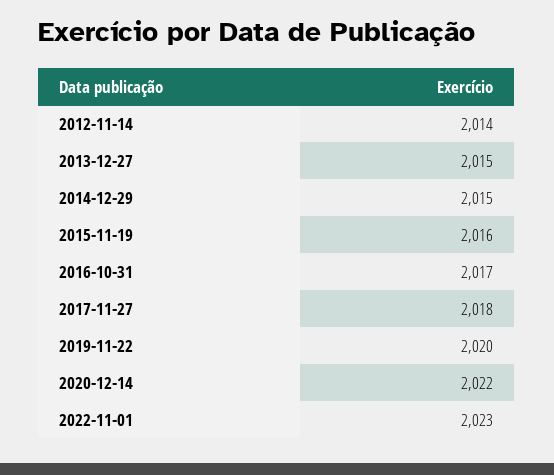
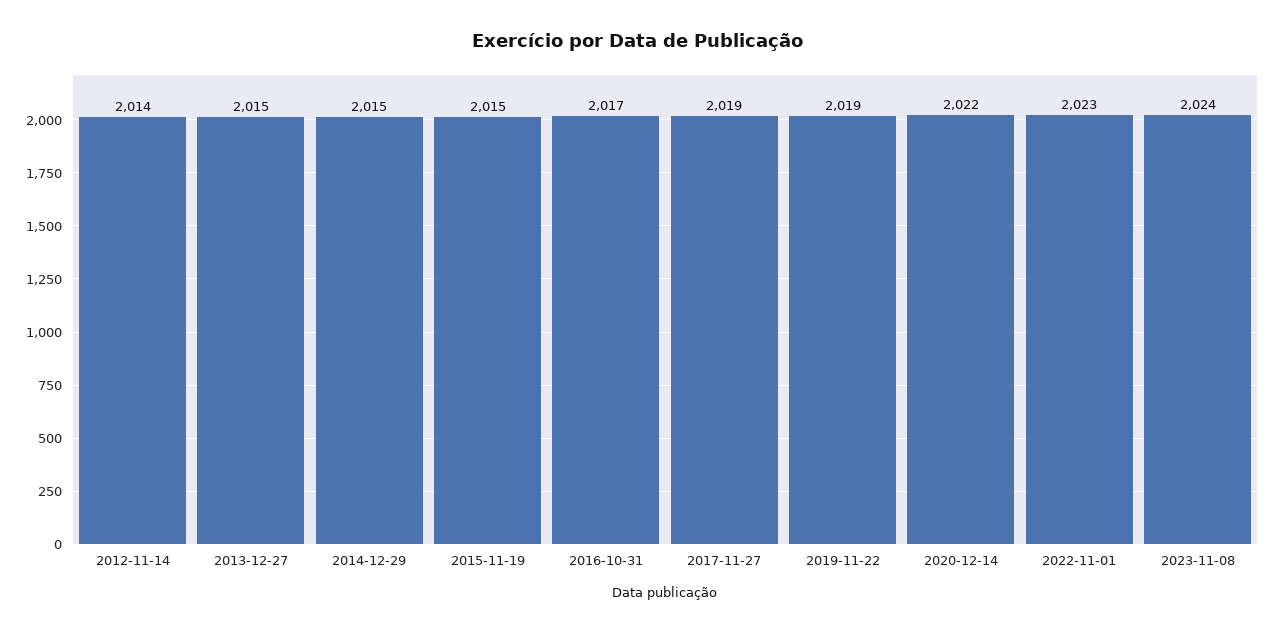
2015-11-19: 2016 -> 2015
2017-11-27: 2018 -> 2019
2019-11-22: 2020 -> 2019
2023-11-08: none -> 2024

